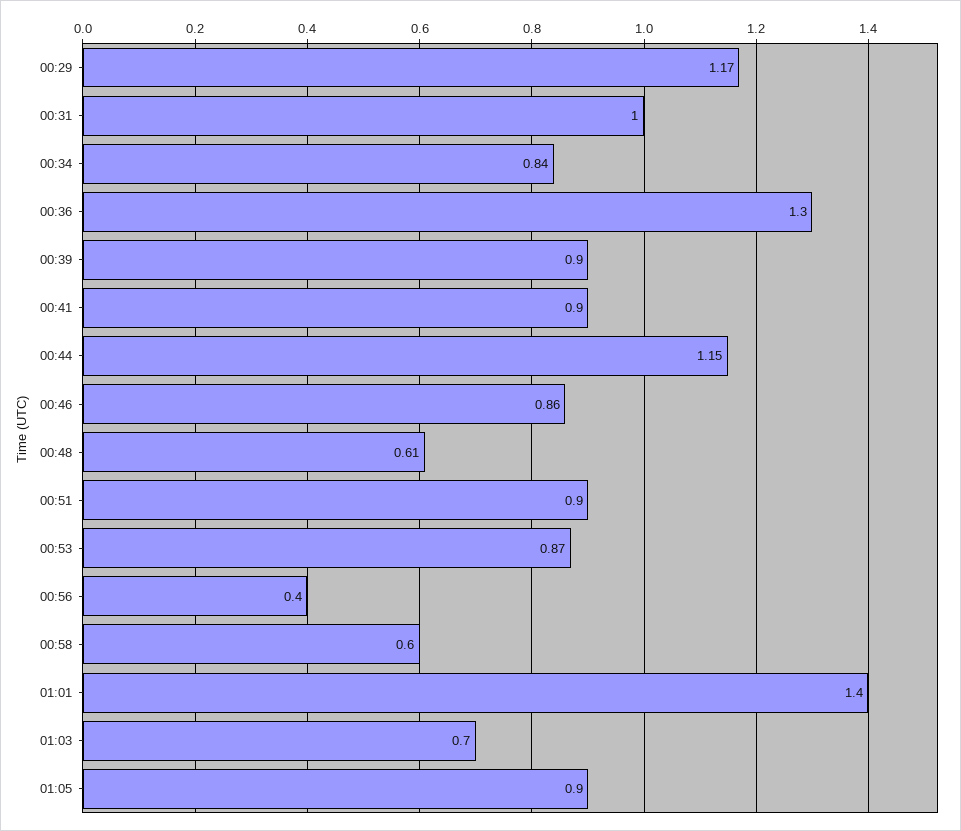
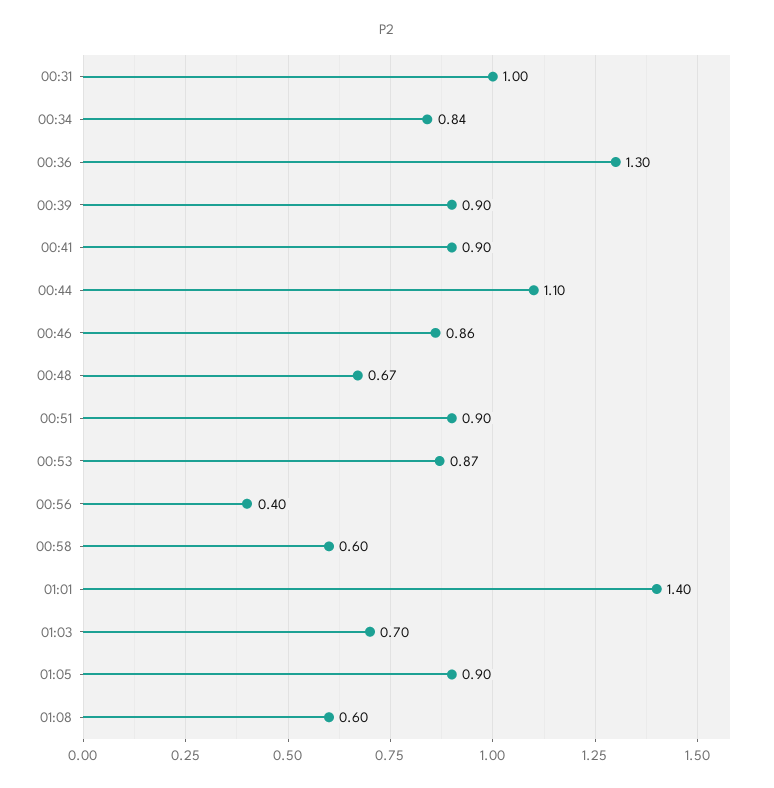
00:29: 1.17 -> none
00:44: 1.15 -> 1.1
00:48: 0.61 -> 0.67
01:08: none -> 0.6

